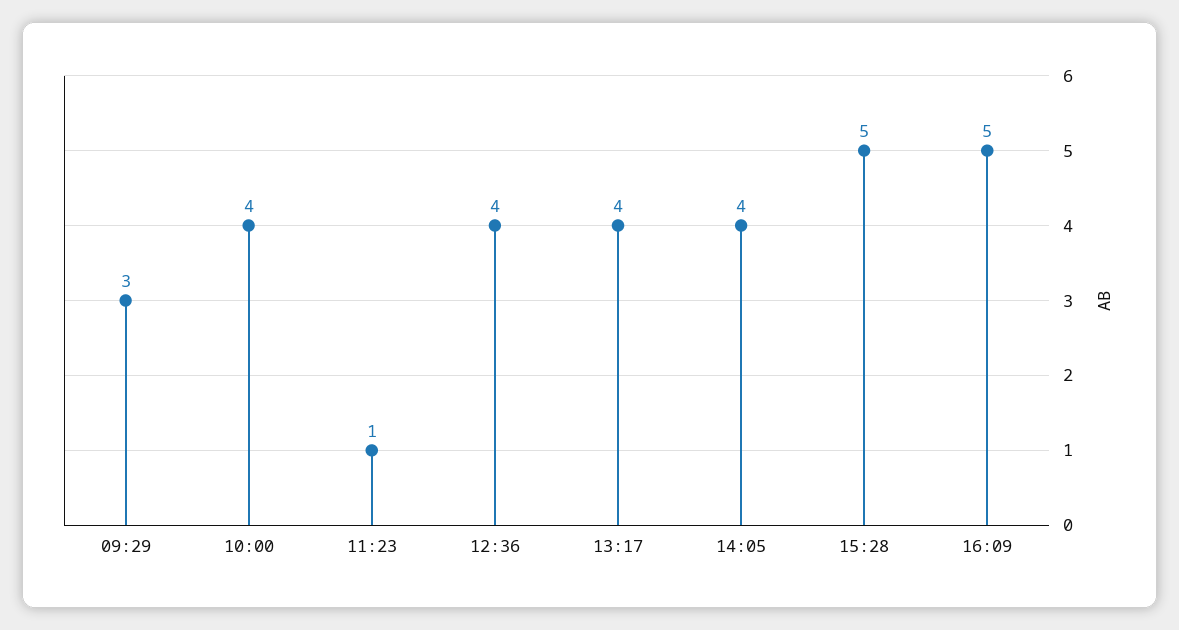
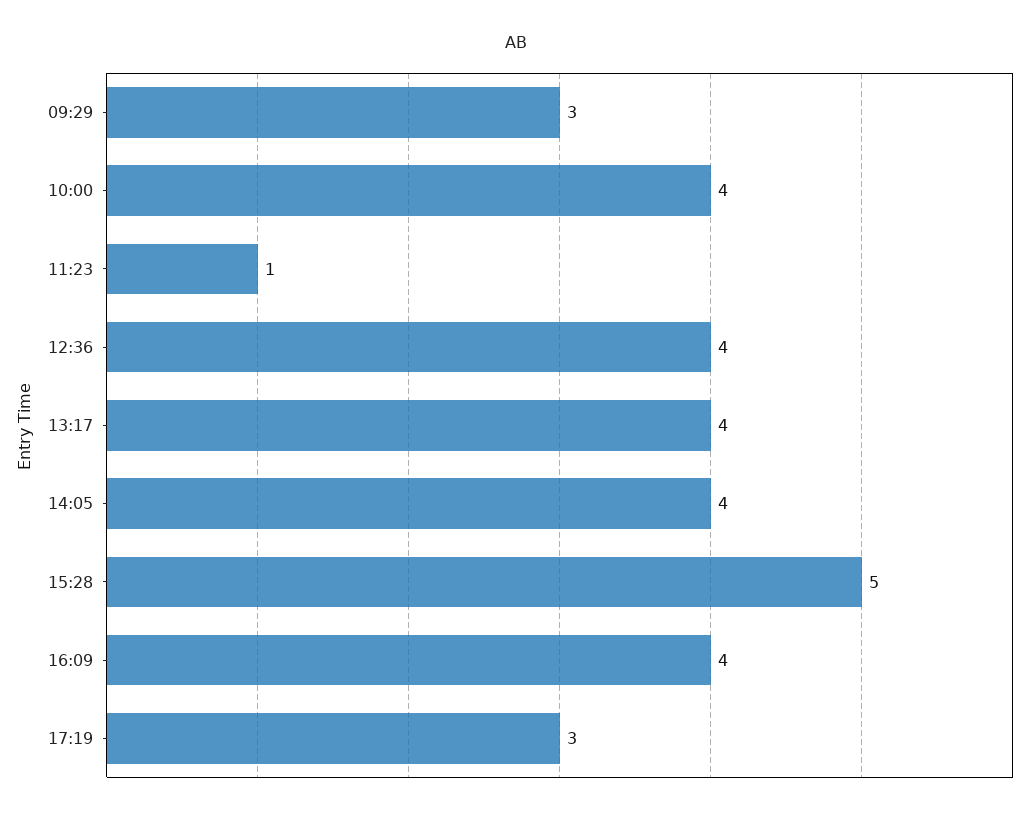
16:09: 5 -> 4
17:19: none -> 3

